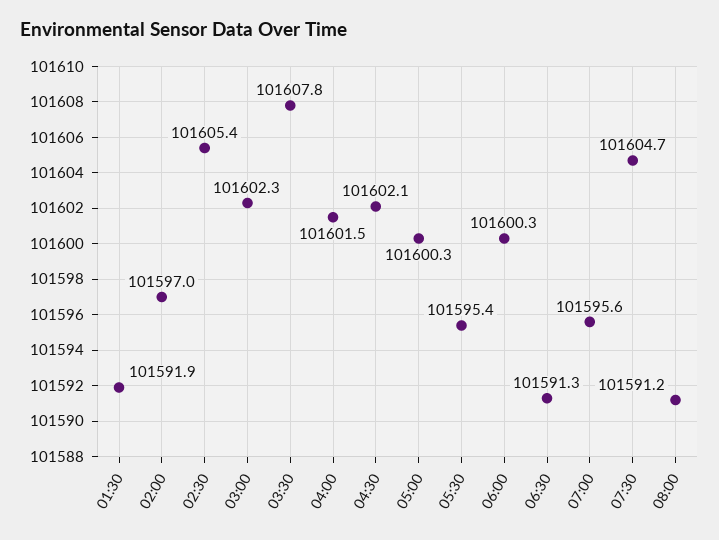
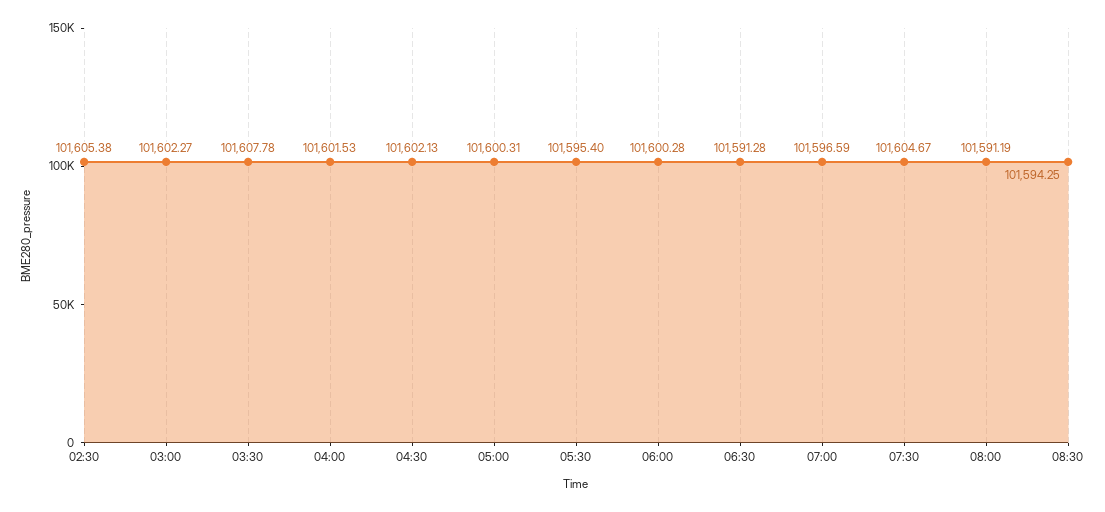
01:30: 101591.9 -> none
02:00: 101597 -> none
07:00: 101595.6 -> 101596.59
08:30: none -> 101594.25

